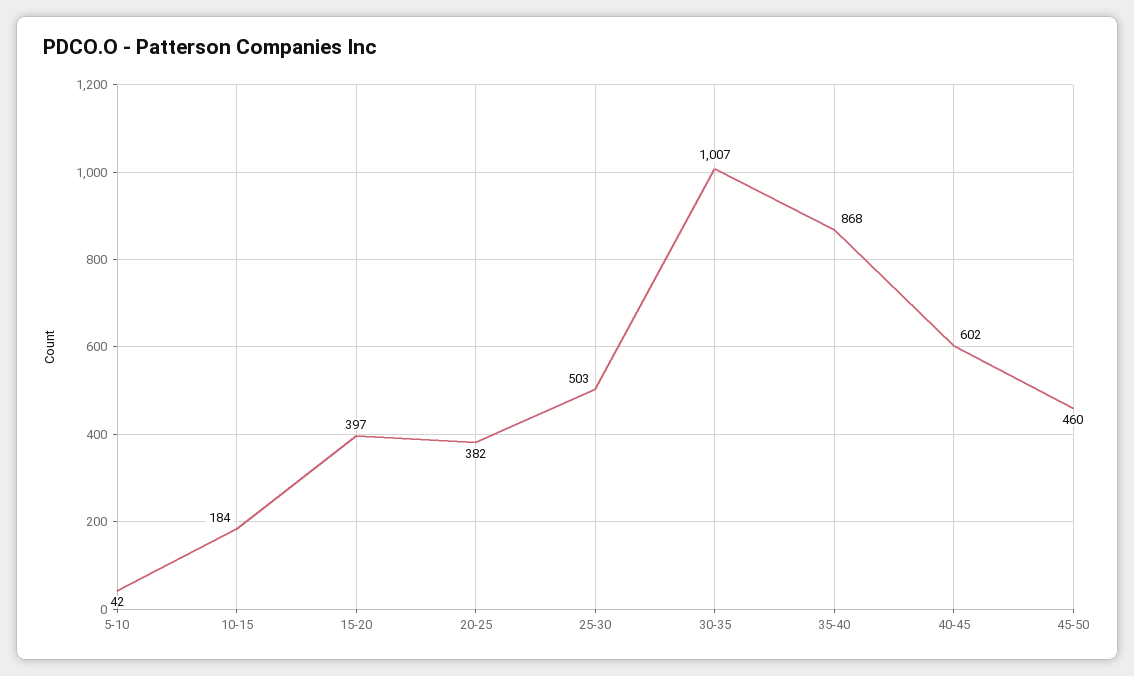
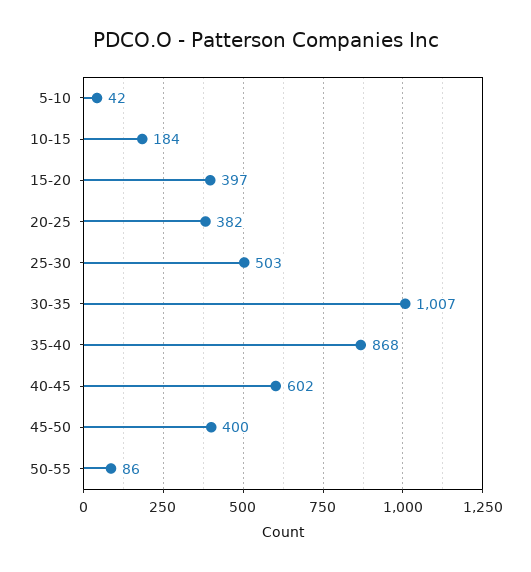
45-50: 460 -> 400
50-55: none -> 86

